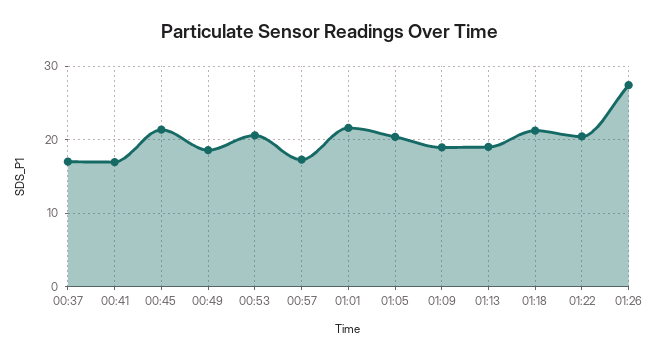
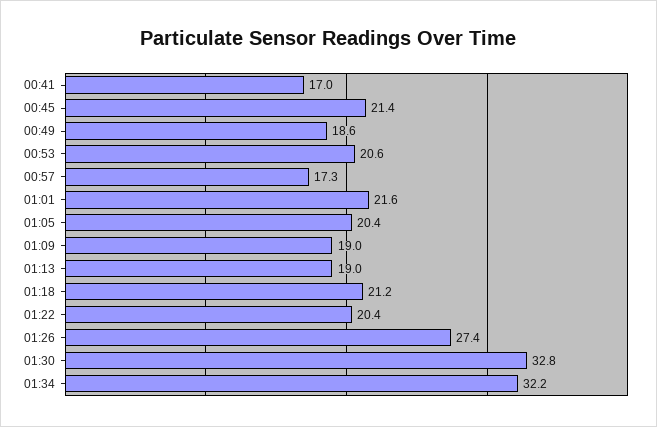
00:37: 17 -> none
01:30: none -> 32.8
01:34: none -> 32.2

